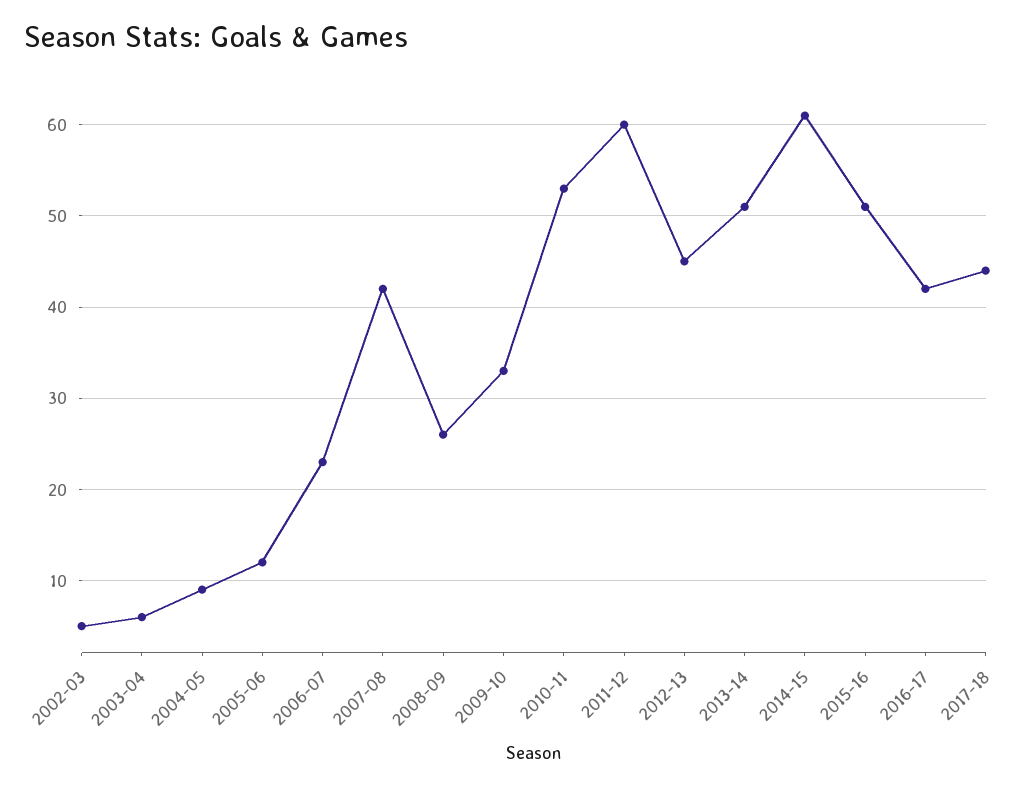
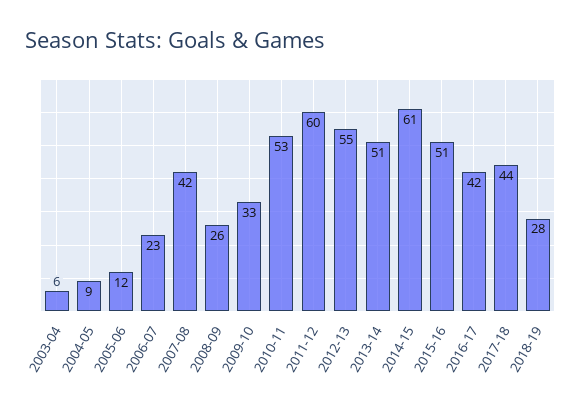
2002-03: 5 -> none
2012-13: 45 -> 55
2018-19: none -> 28

